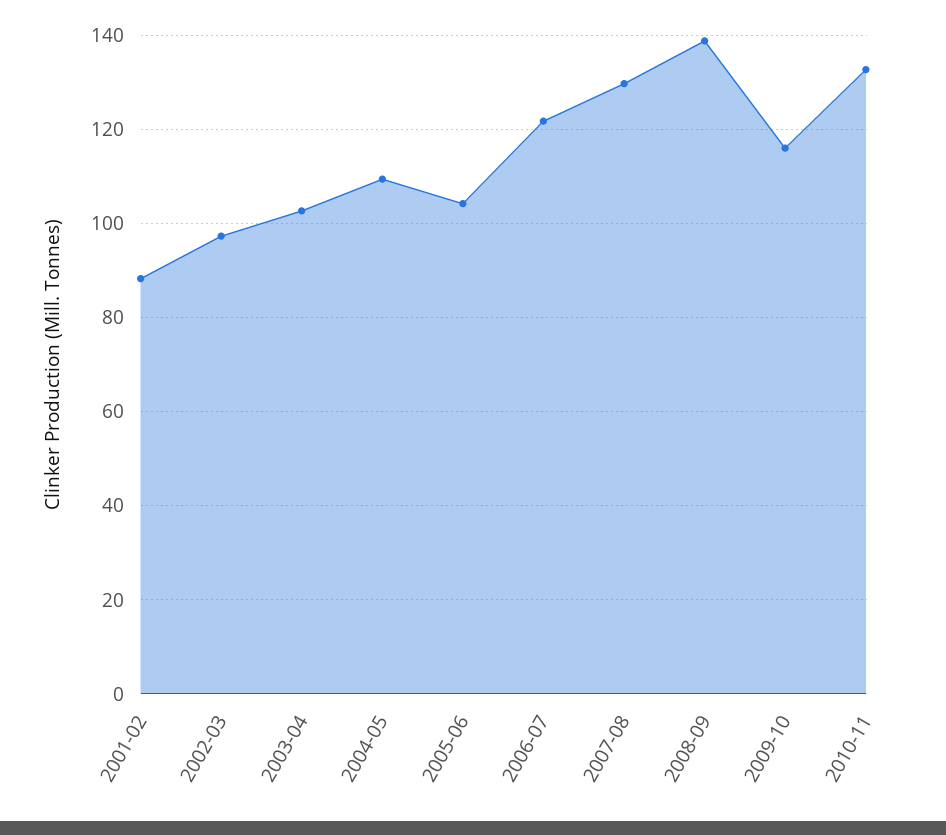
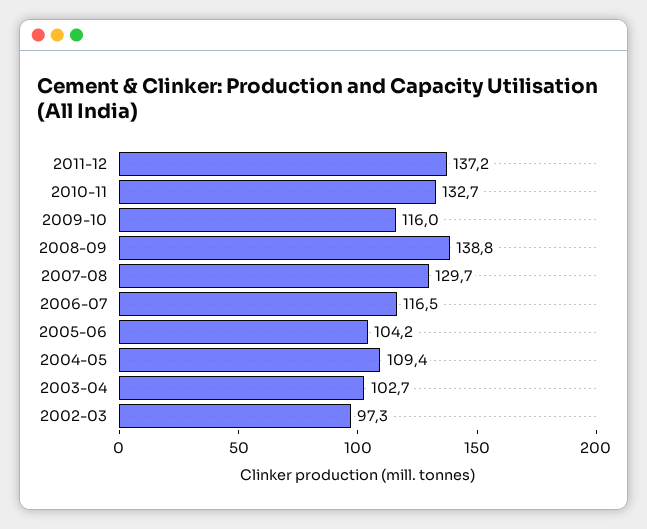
2001-02: 88 -> none
2006-07: 122 -> 116.5
2011-12: none -> 137.2

